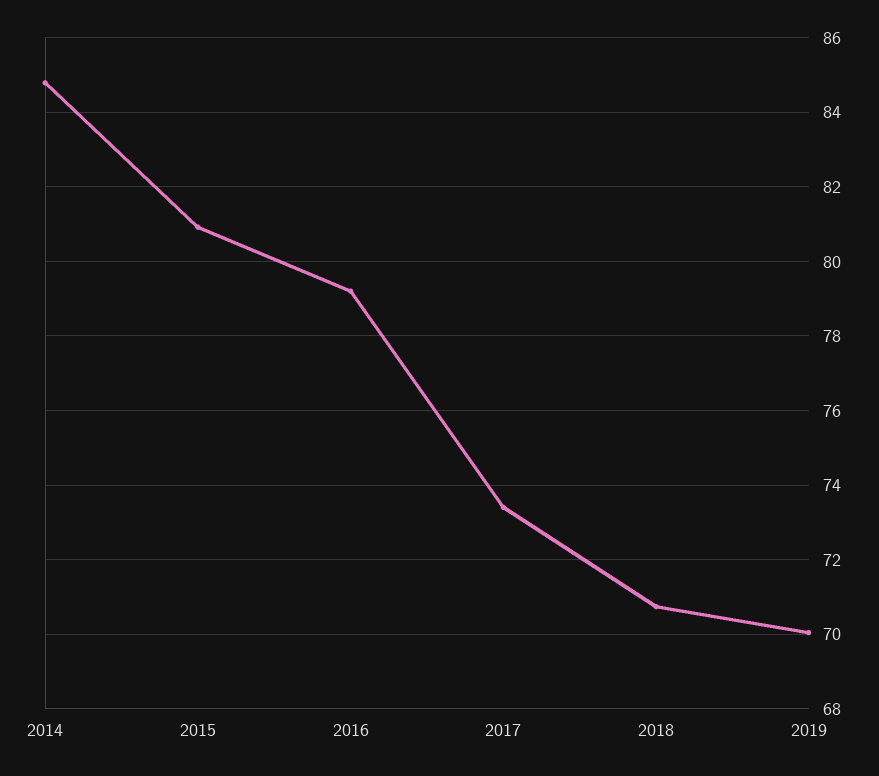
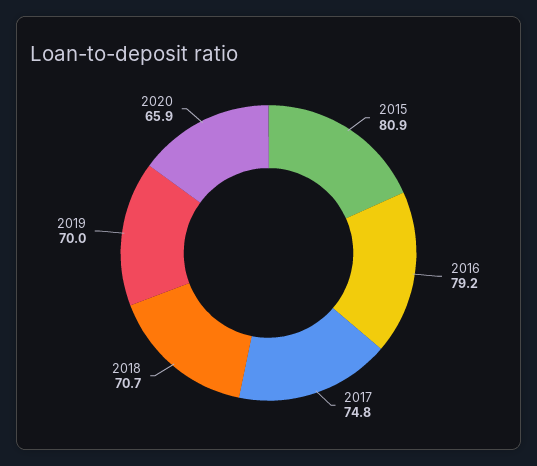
2014: 84.8 -> none
2017: 73.4 -> 74.8
2020: none -> 65.9

